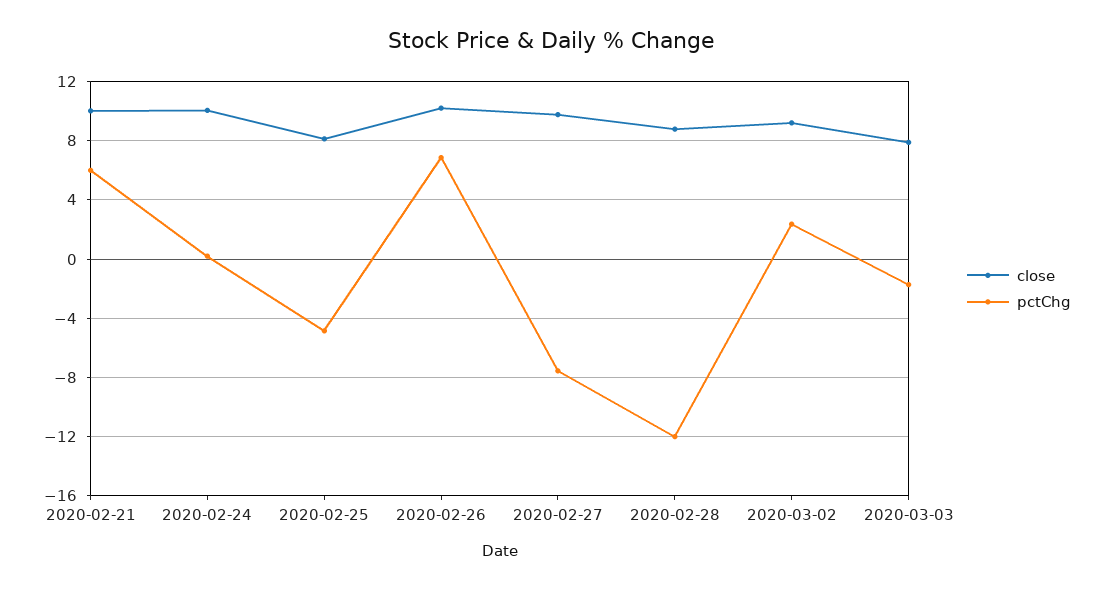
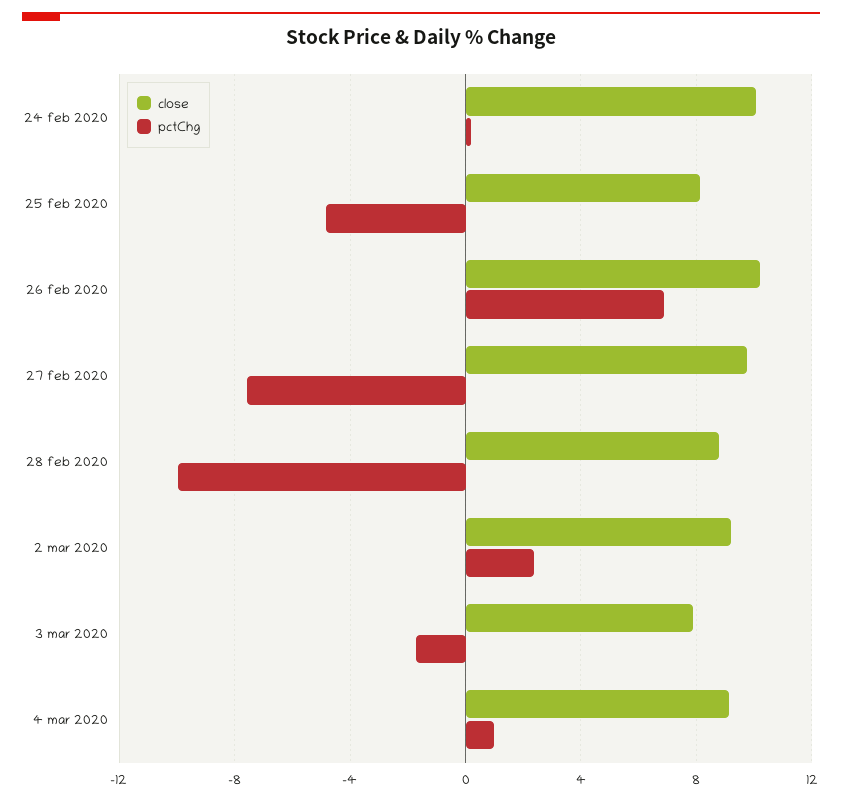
close, 2020-02-21: 10 -> none
pctChg, 2020-02-21: 6 -> none
pctChg, 2020-02-28: -12 -> -10
close, 4 mar 2020: none -> 9
pctChg, 4 mar 2020: none -> 1

